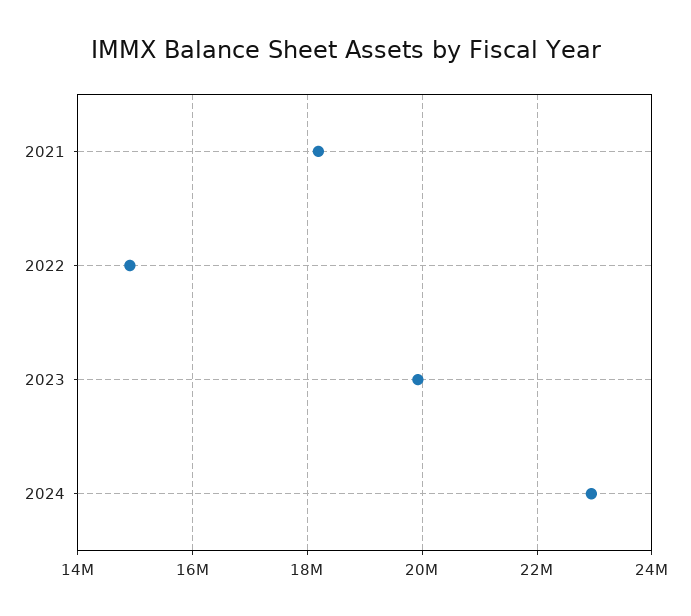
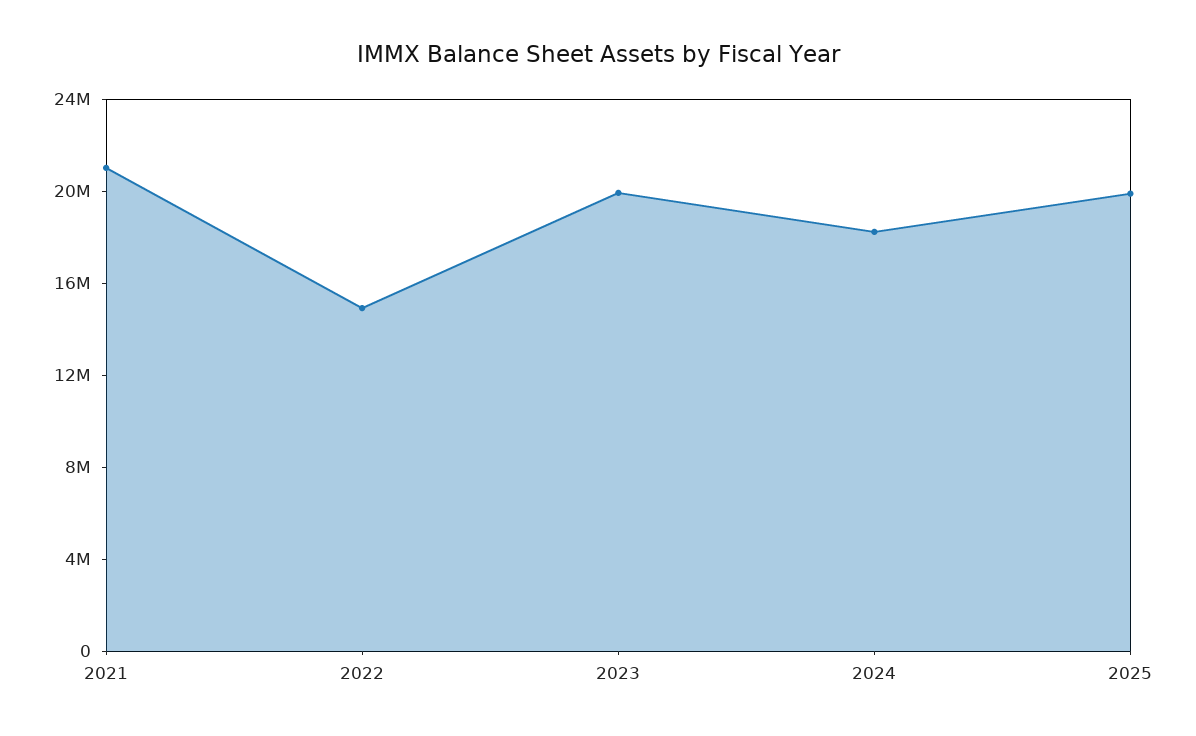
2021: 18200000 -> 21000000
2024: 23000000 -> 18000000
2025: none -> 20000000

